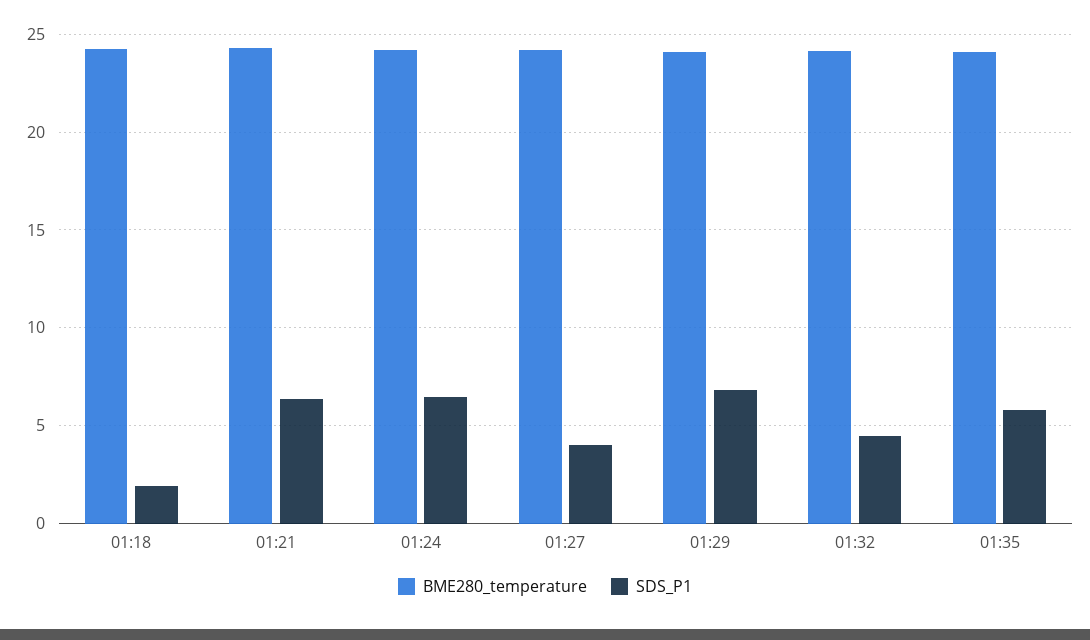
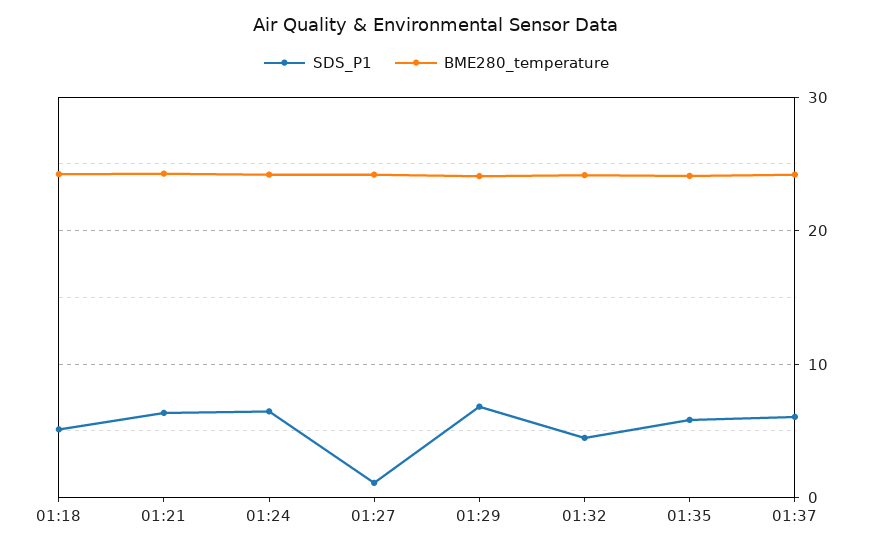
SDS_P1, 01:18: 2 -> 5
SDS_P1, 01:27: 4 -> 1
SDS_P1, 01:37: none -> 6
BME280_temperature, 01:37: none -> 24

